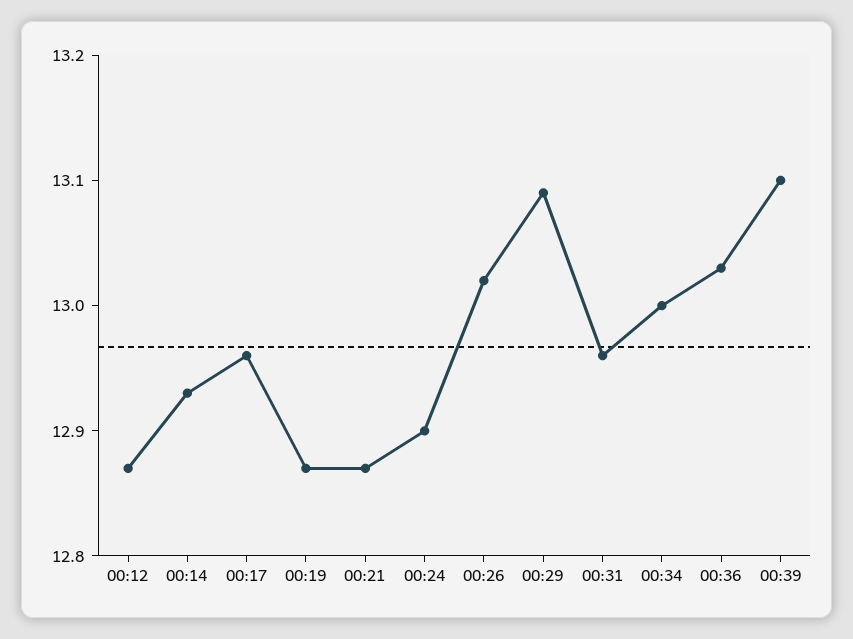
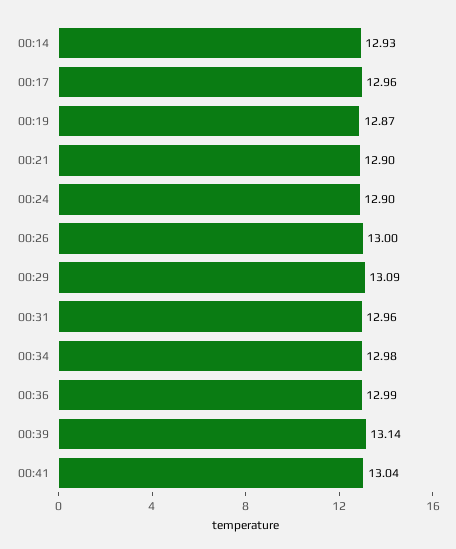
00:12: 12.87 -> none
00:21: 12.87 -> 12.9
00:26: 13.02 -> 13
00:34: 13 -> 12.98
00:36: 13.03 -> 12.99
00:39: 13.1 -> 13.14
00:41: none -> 13.04

